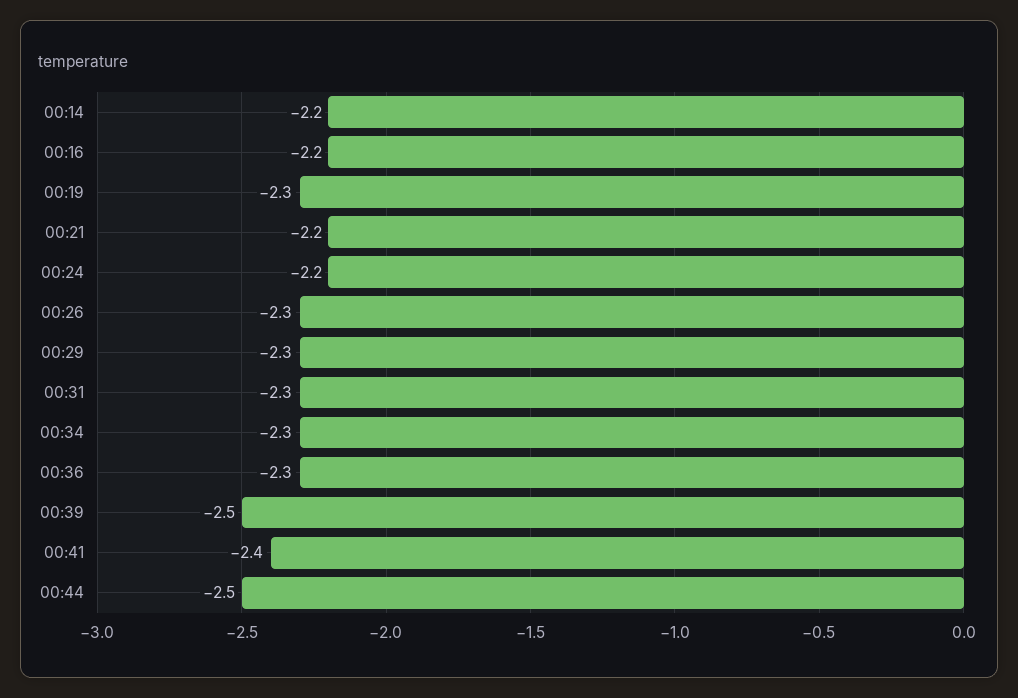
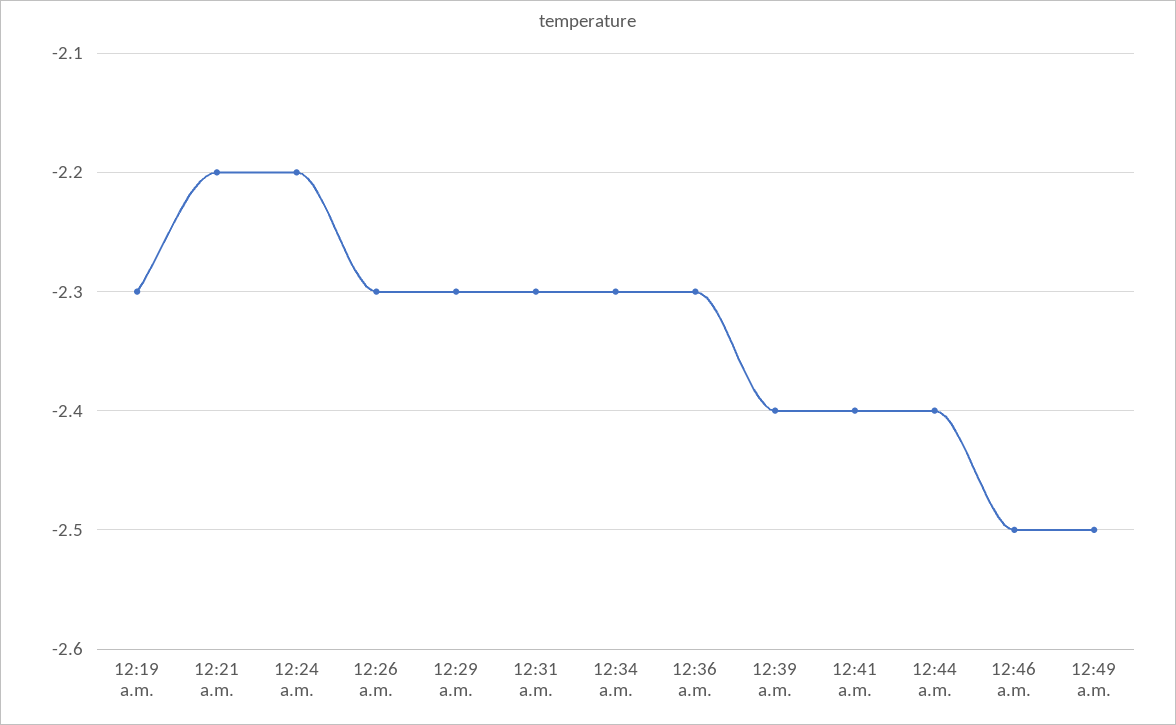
00:14: -2.2 -> none
00:16: -2.2 -> none
00:39: -2.5 -> -2.4
00:44: -2.5 -> -2.4
12:46 a.m.: none -> -2.5
12:49 a.m.: none -> -2.5

